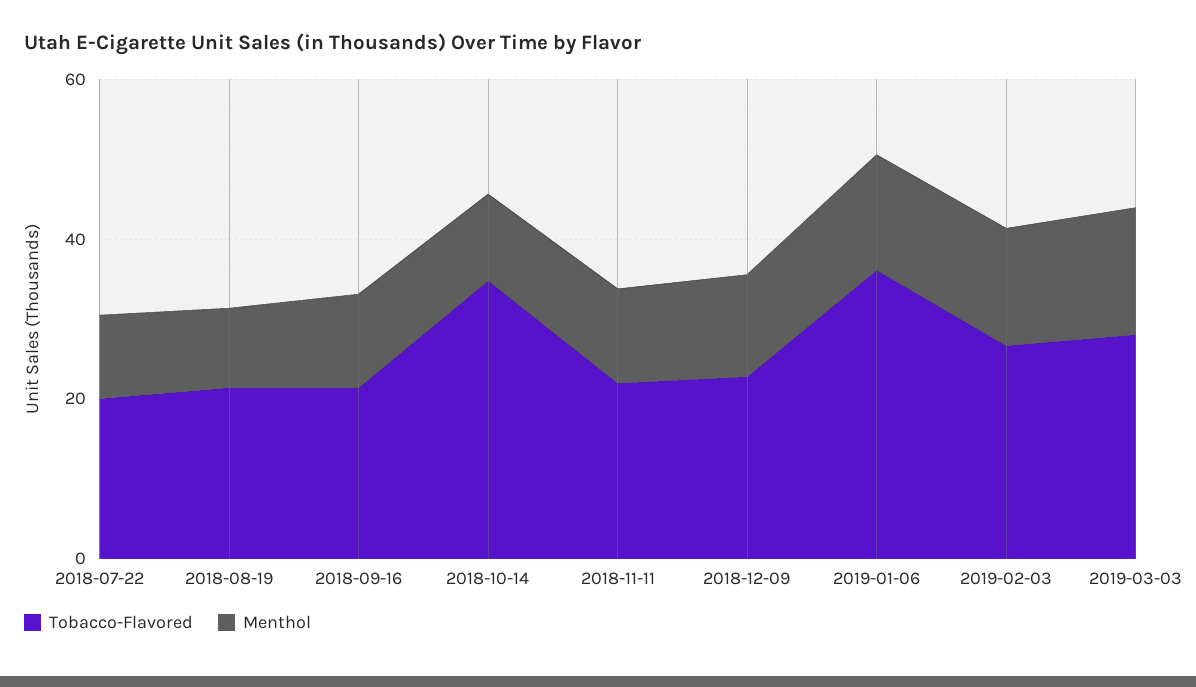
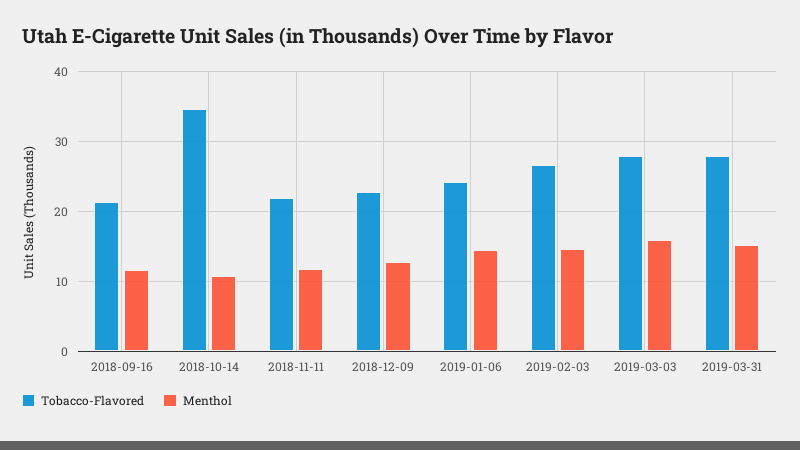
Tobacco-Flavored, 2018-07-22: 20 -> none
Menthol, 2018-07-22: 10 -> none
Tobacco-Flavored, 2018-08-19: 20 -> none
Menthol, 2018-08-19: 10 -> none
Tobacco-Flavored, 2019-01-06: 35 -> 24
Tobacco-Flavored, 2019-03-31: none -> 28
Menthol, 2019-03-31: none -> 15

